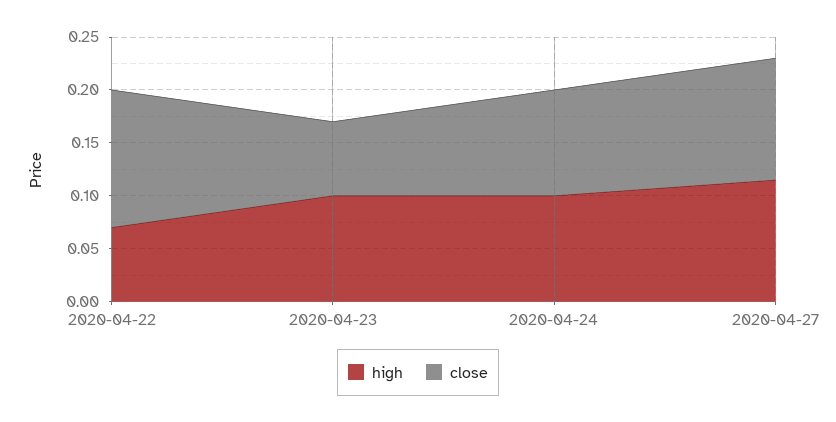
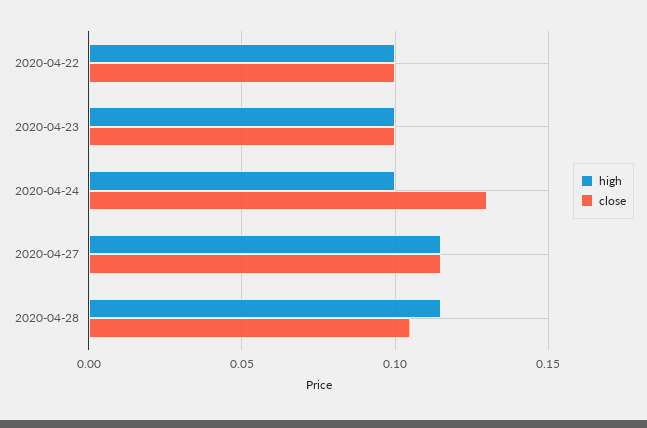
high, 2020-04-22: 0.07 -> 0.1
close, 2020-04-22: 0.13 -> 0.1
close, 2020-04-23: 0.07 -> 0.1
close, 2020-04-24: 0.1 -> 0.13
high, 2020-04-28: none -> 0.115
close, 2020-04-28: none -> 0.105

